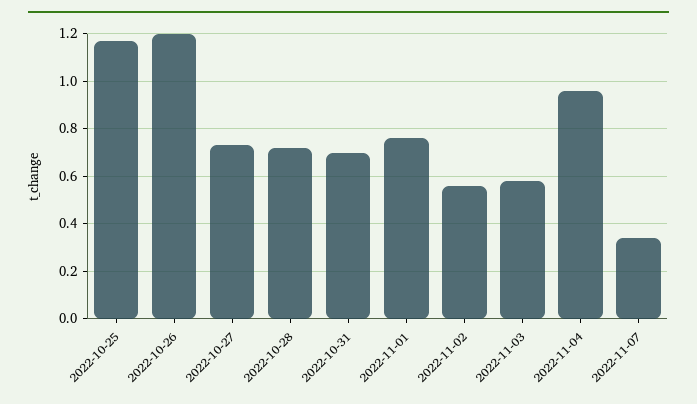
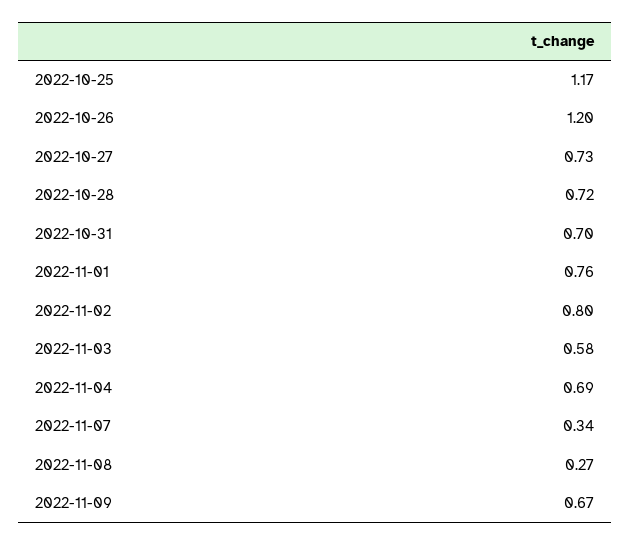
2022-11-02: 0.55 -> 0.8
2022-11-04: 0.95 -> 0.69
2022-11-08: none -> 0.27
2022-11-09: none -> 0.67

